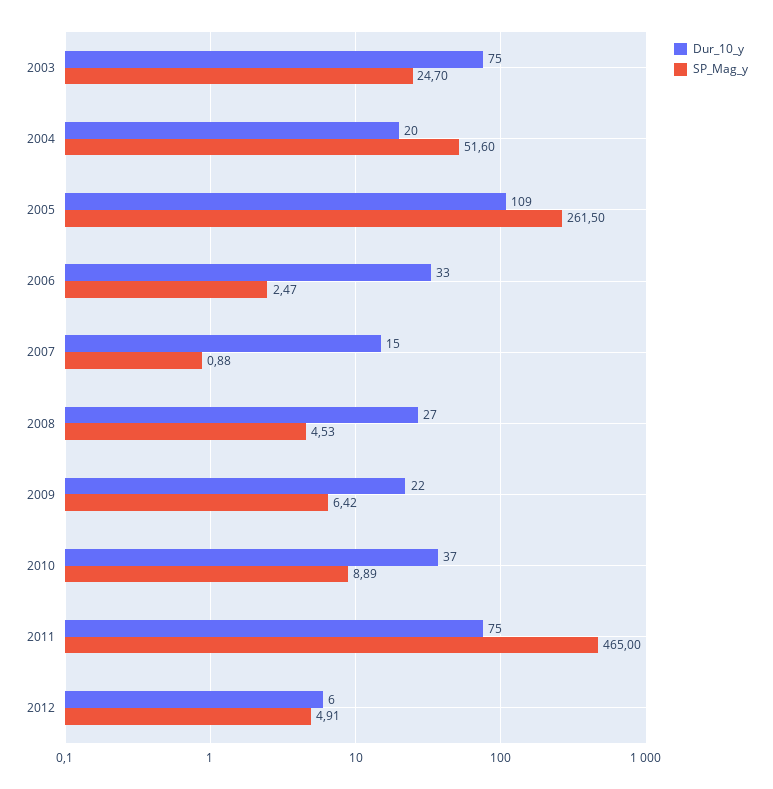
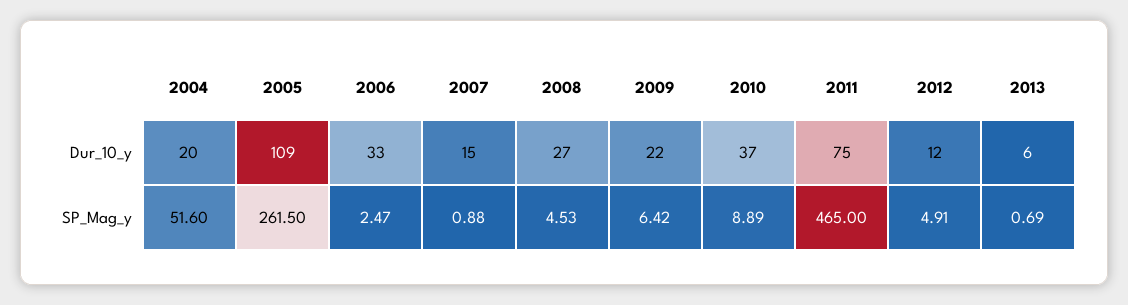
Dur_10_y, 2003: 75 -> none
SP_Mag_y, 2003: 24.7 -> none
Dur_10_y, 2012: 6 -> 12
Dur_10_y, 2013: none -> 6
SP_Mag_y, 2013: none -> 0.69

